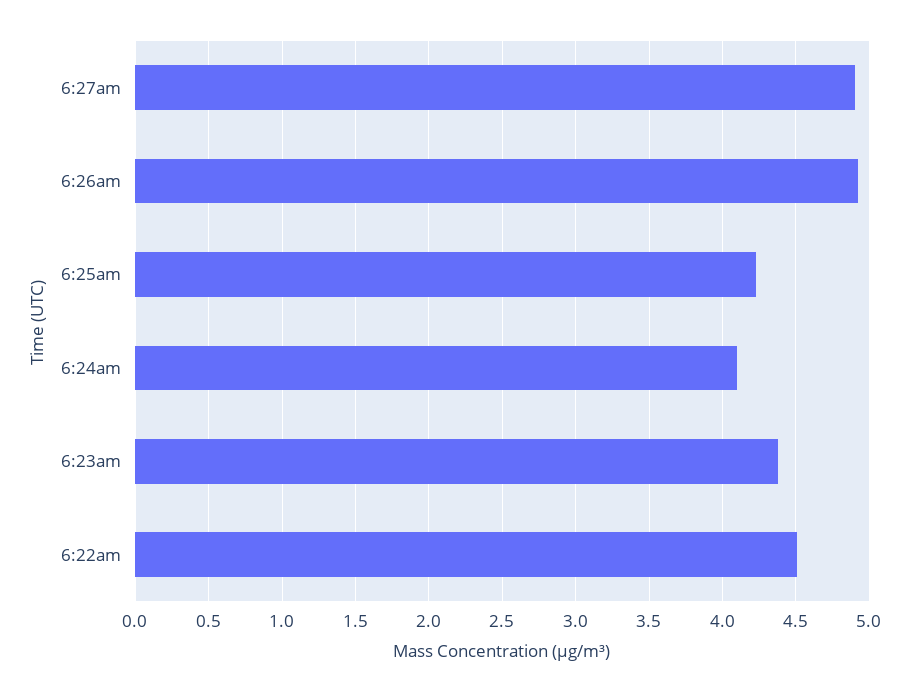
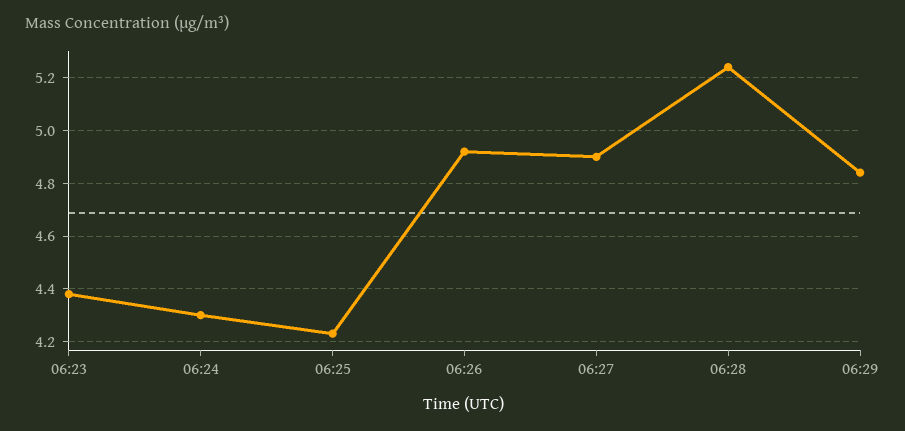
6:24am: 4.1 -> 4.3
6:22am: 4.5 -> none
06:28: none -> 5.25
06:29: none -> 4.85

